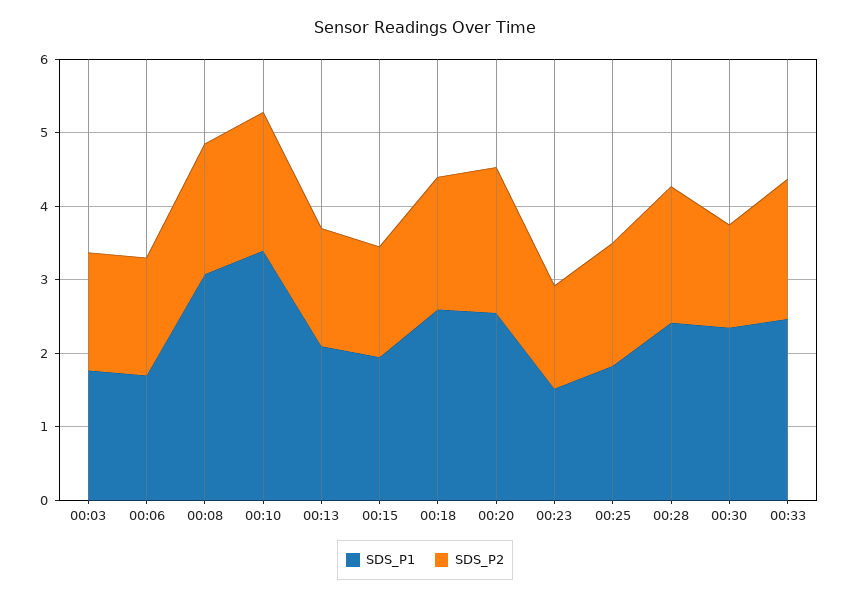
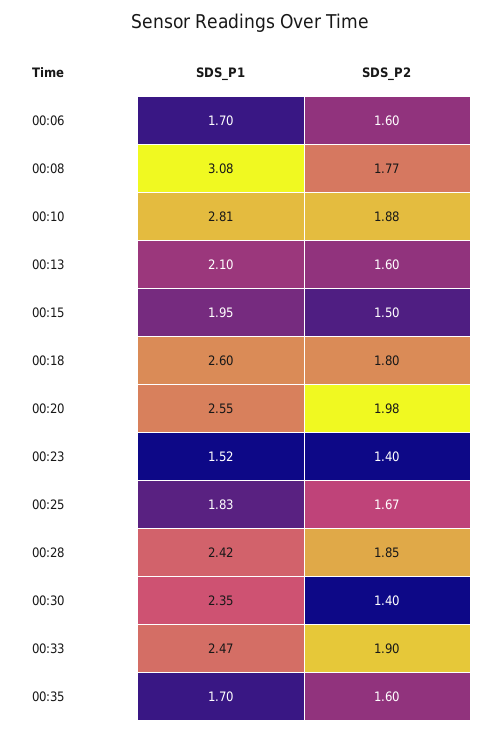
SDS_P1, 00:03: 1.8 -> none
SDS_P2, 00:03: 1.6 -> none
SDS_P1, 00:10: 3.4 -> 2.81
SDS_P1, 00:35: none -> 1.7
SDS_P2, 00:35: none -> 1.6

